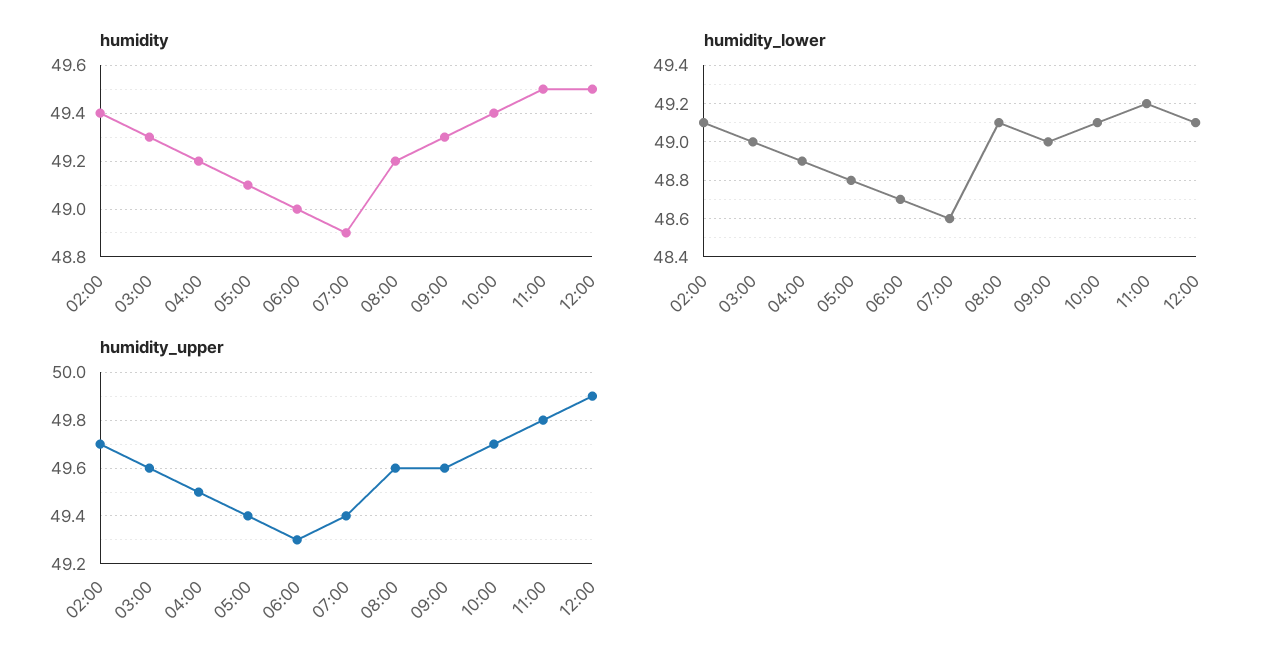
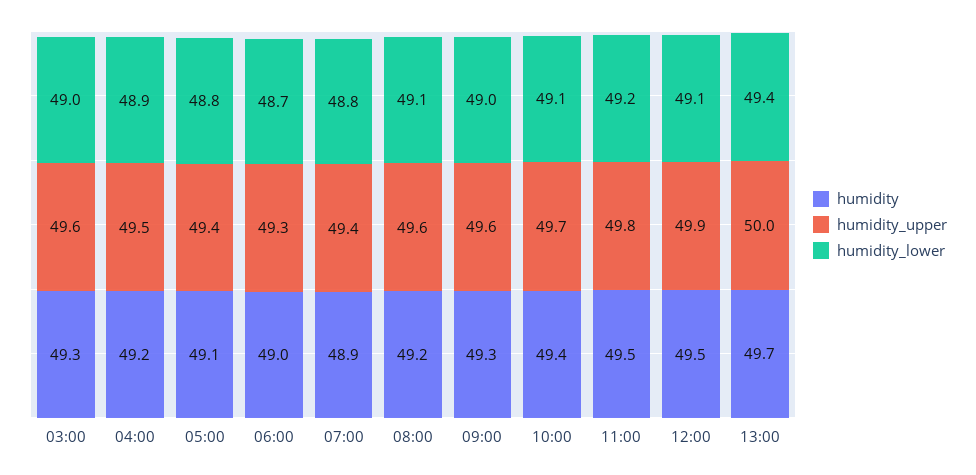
humidity, 02:00: 49.4 -> none
humidity_lower, 02:00: 49.1 -> none
humidity_lower, 07:00: 48.6 -> 48.8
humidity_upper, 02:00: 49.7 -> none
humidity, 13:00: none -> 49.7
humidity_upper, 13:00: none -> 50
humidity_lower, 13:00: none -> 49.4

